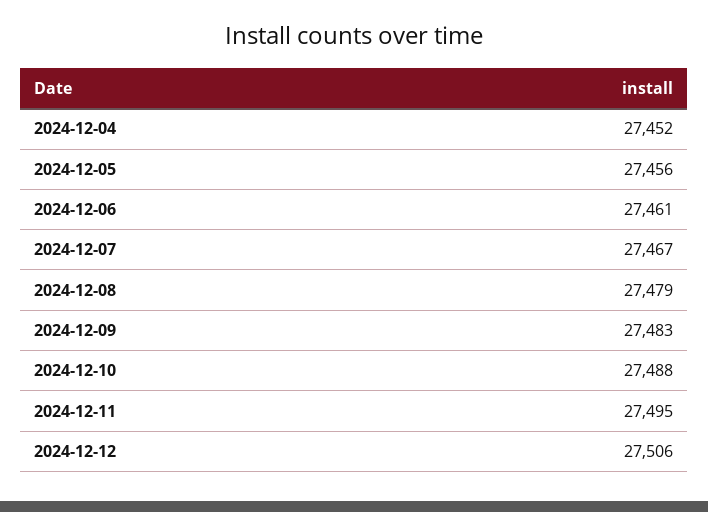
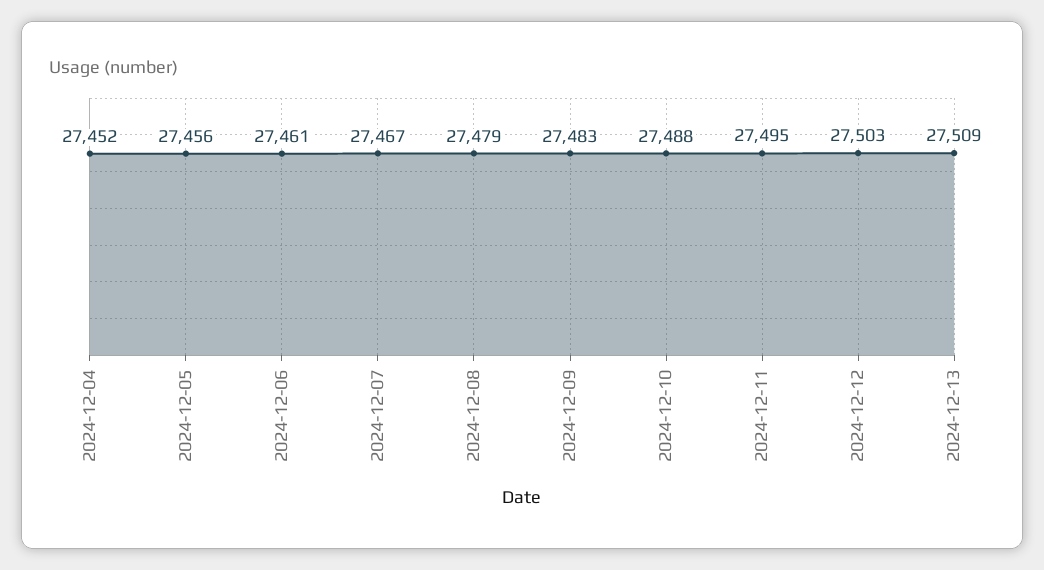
2024-12-12: 27506 -> 27503
2024-12-13: none -> 27509

